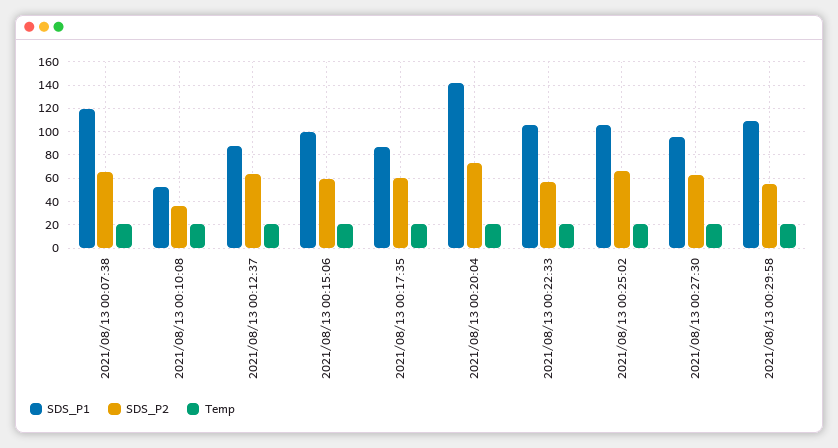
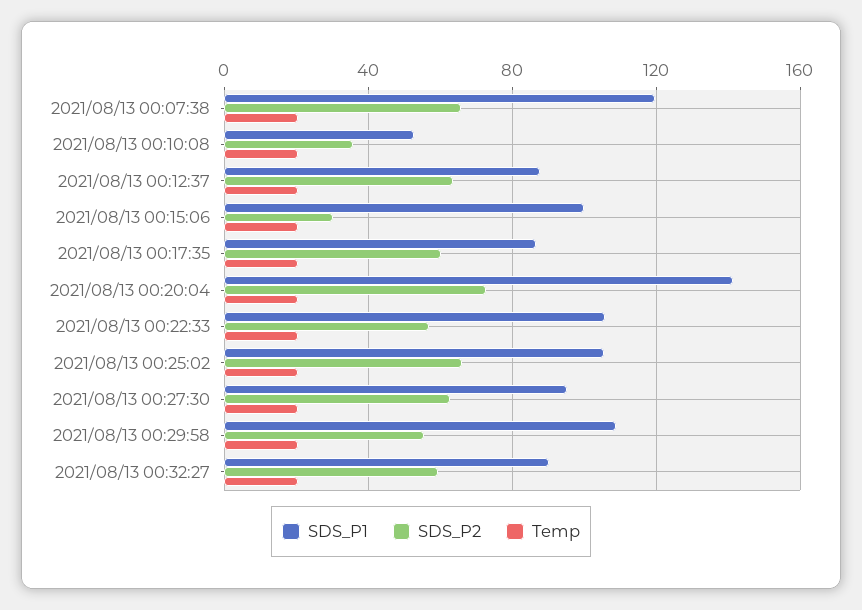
SDS_P2, 2021/08/13 00:15:06: 60 -> 30
SDS_P1, 2021/08/13 00:32:27: none -> 90
SDS_P2, 2021/08/13 00:32:27: none -> 60
Temp, 2021/08/13 00:32:27: none -> 20

